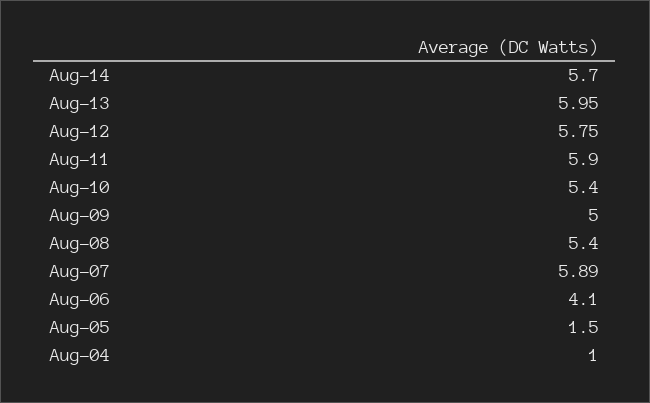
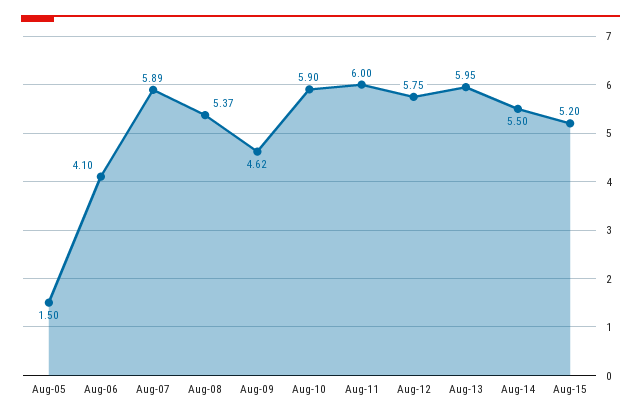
Aug-14: 5.7 -> 5.5
Aug-11: 5.9 -> 6
Aug-10: 5.4 -> 5.9
Aug-09: 5 -> 4.62
Aug-08: 5.4 -> 5.37
Aug-04: 1 -> none
Aug-15: none -> 5.2

